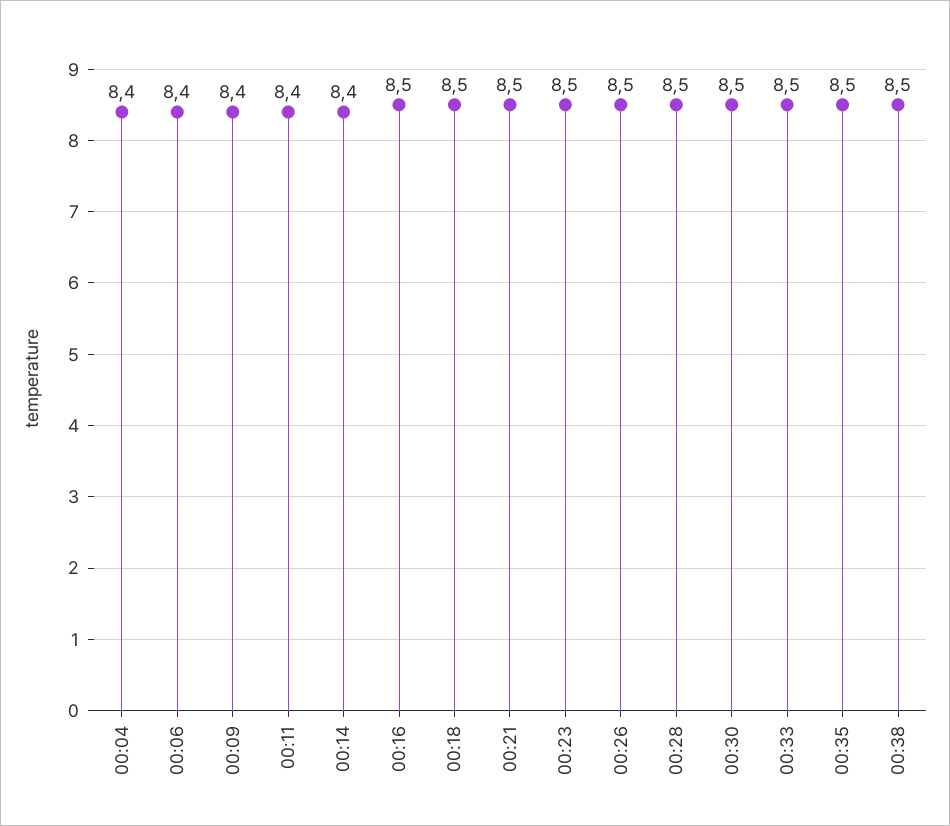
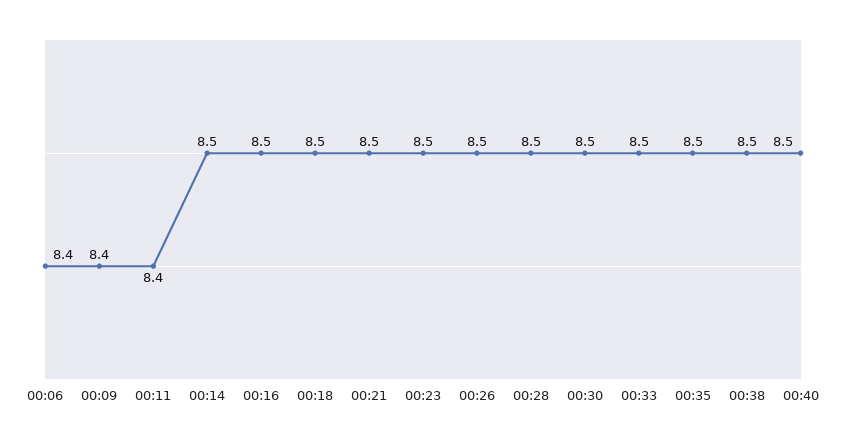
00:04: 8.4 -> none
00:14: 8.4 -> 8.5
00:40: none -> 8.5

